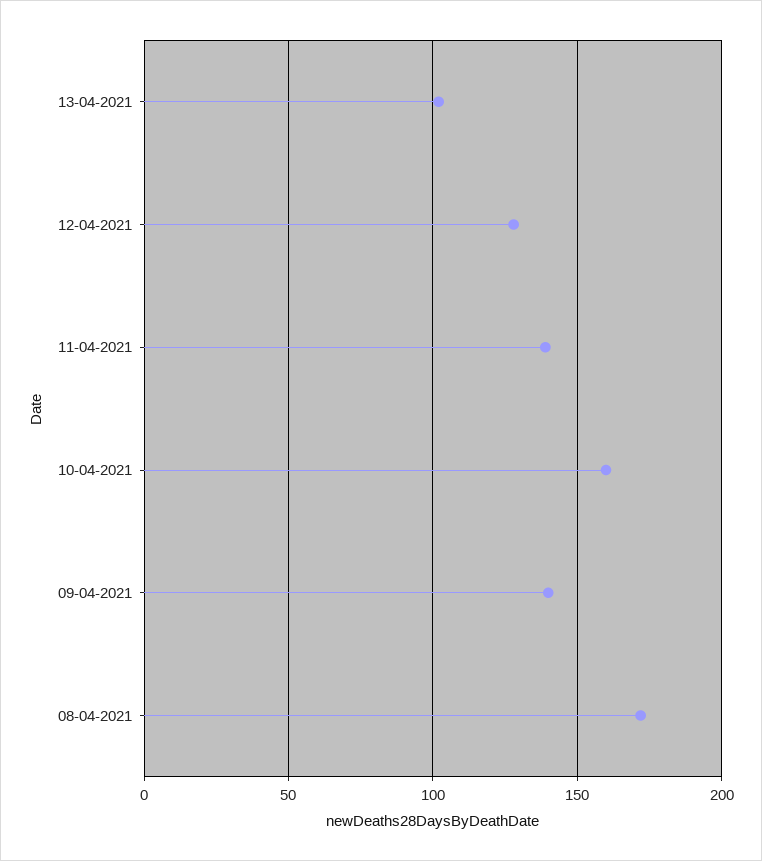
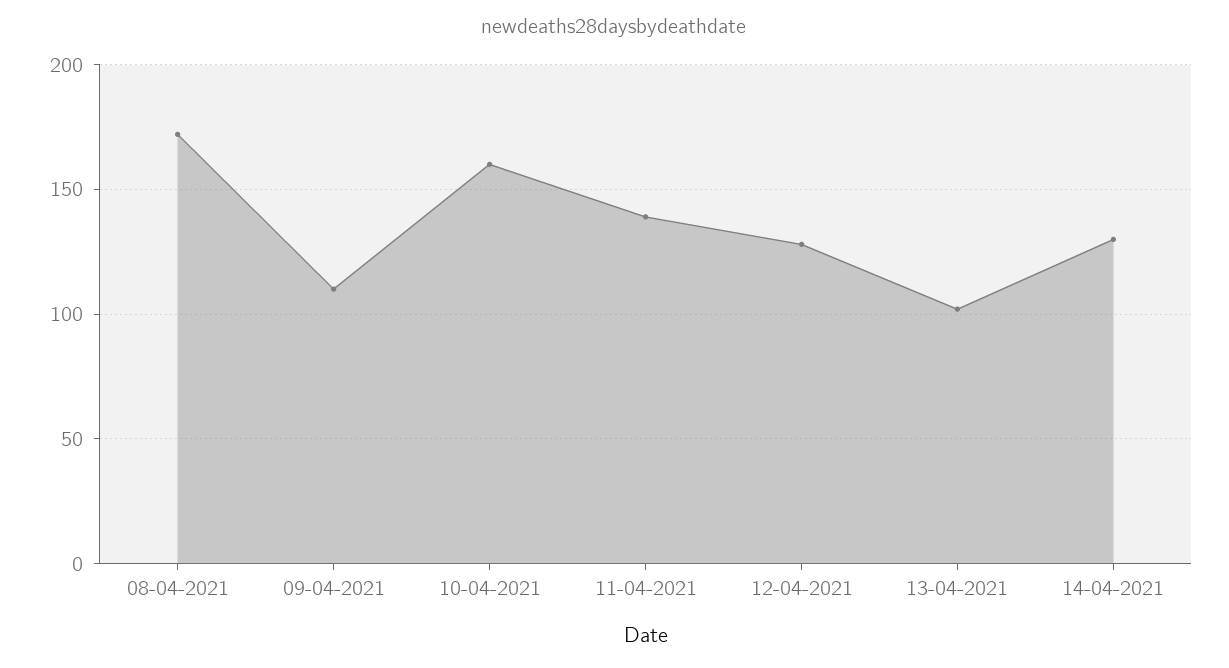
09-04-2021: 140 -> 110
14-04-2021: none -> 130

